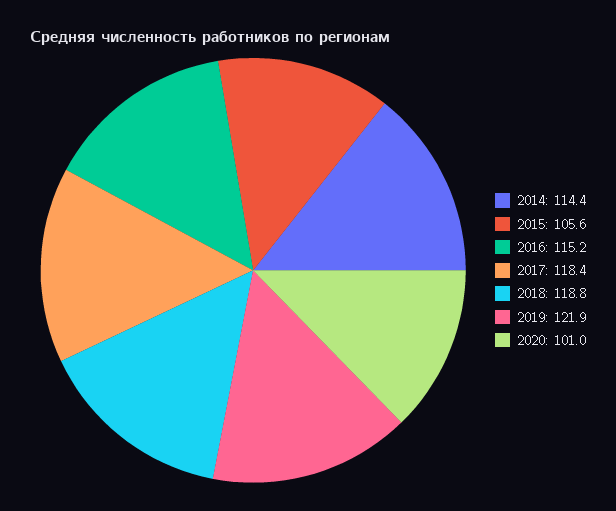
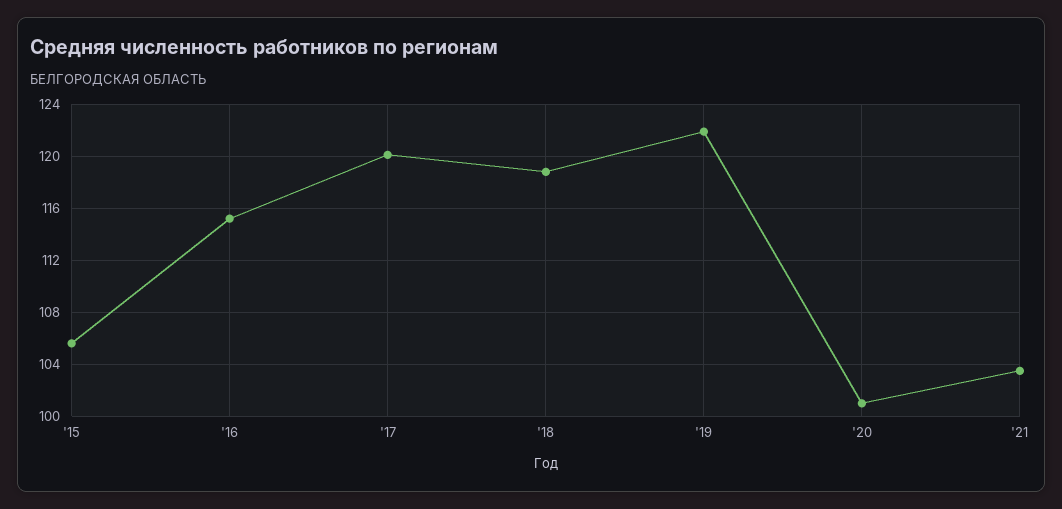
2014: 114.4 -> none
2017: 118.4 -> 120
'21: none -> 103.5

